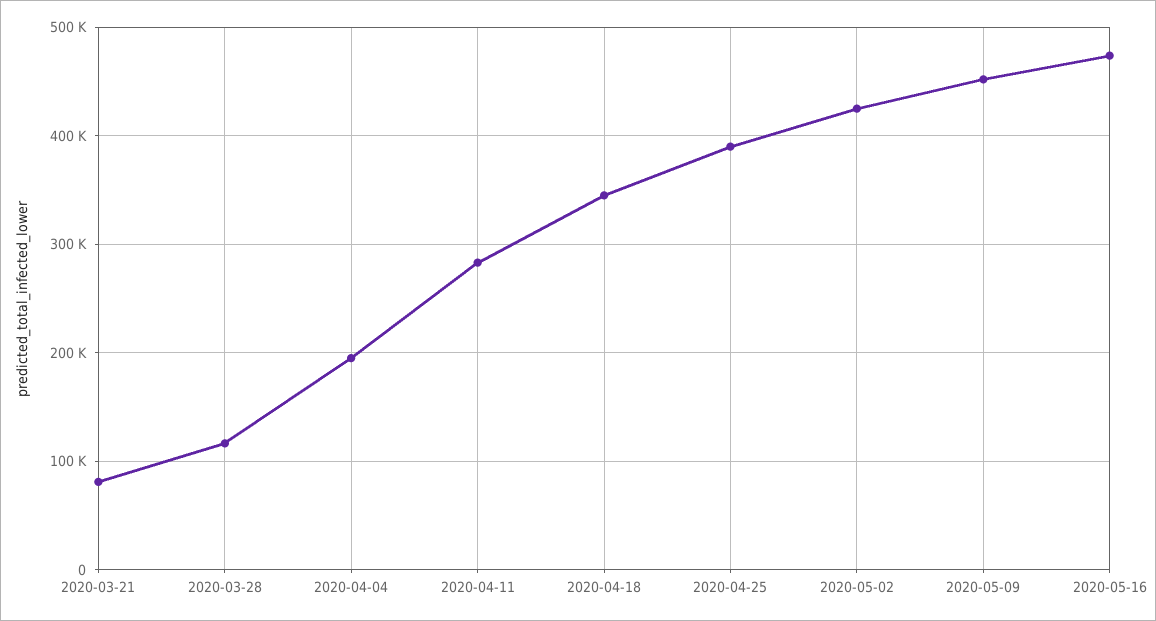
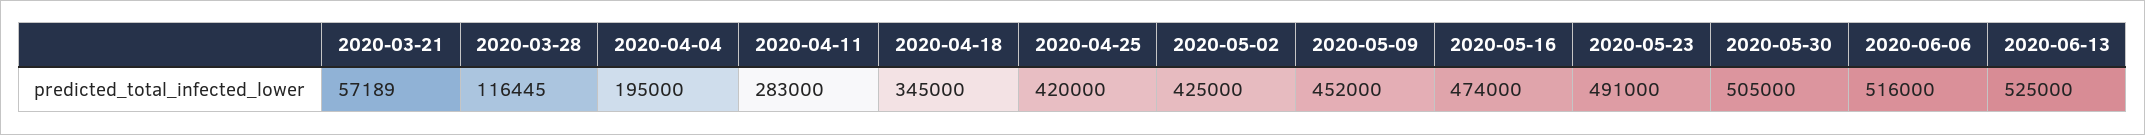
2020-03-21: 80000 -> 57189
2020-04-25: 390000 -> 420000
2020-05-23: none -> 491000
2020-05-30: none -> 505000
2020-06-06: none -> 516000
2020-06-13: none -> 525000

